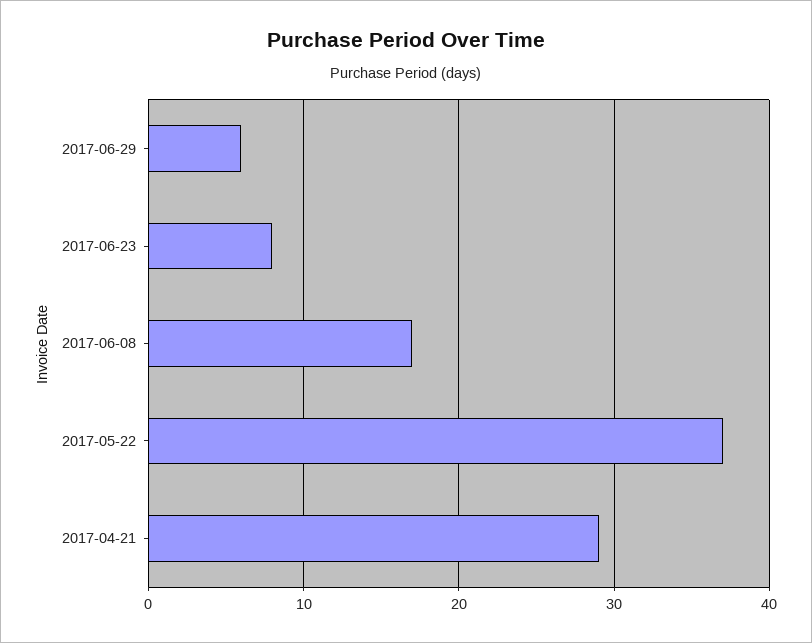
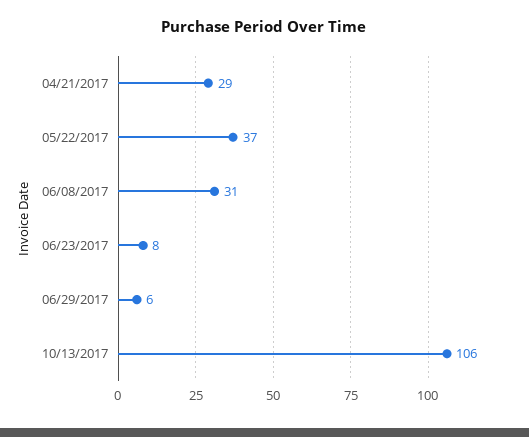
2017-06-08: 17 -> 31
10/13/2017: none -> 106

